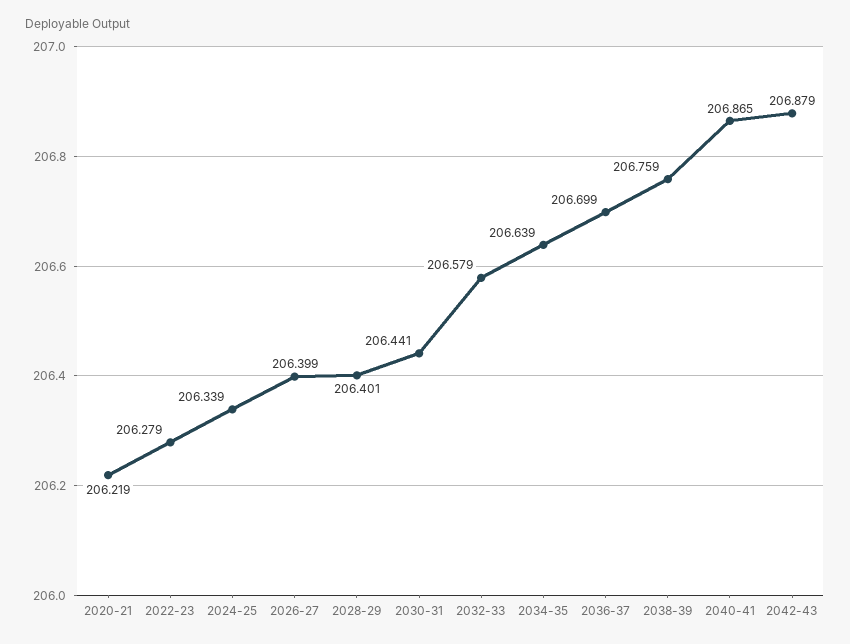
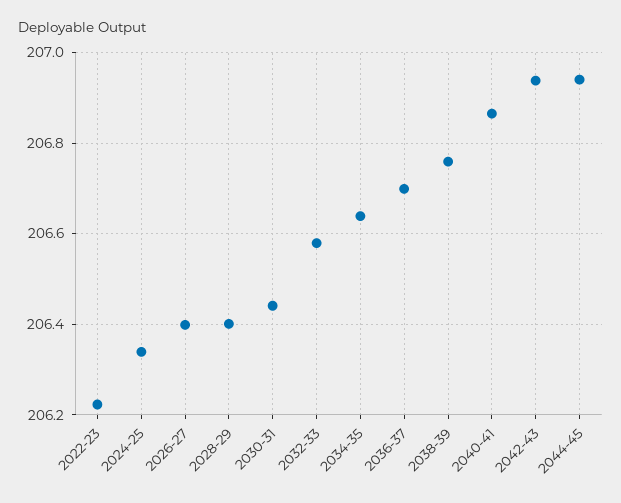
2020-21: 206.219 -> none
2022-23: 206.279 -> 206.22
2042-43: 206.879 -> 206.94
2044-45: none -> 206.94

